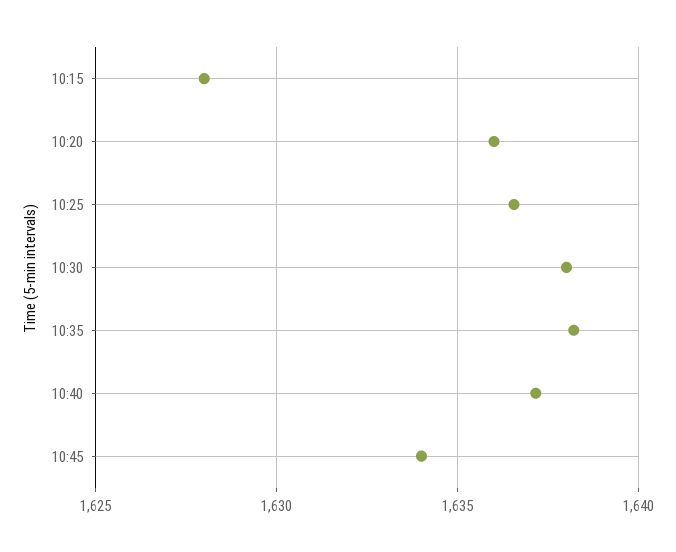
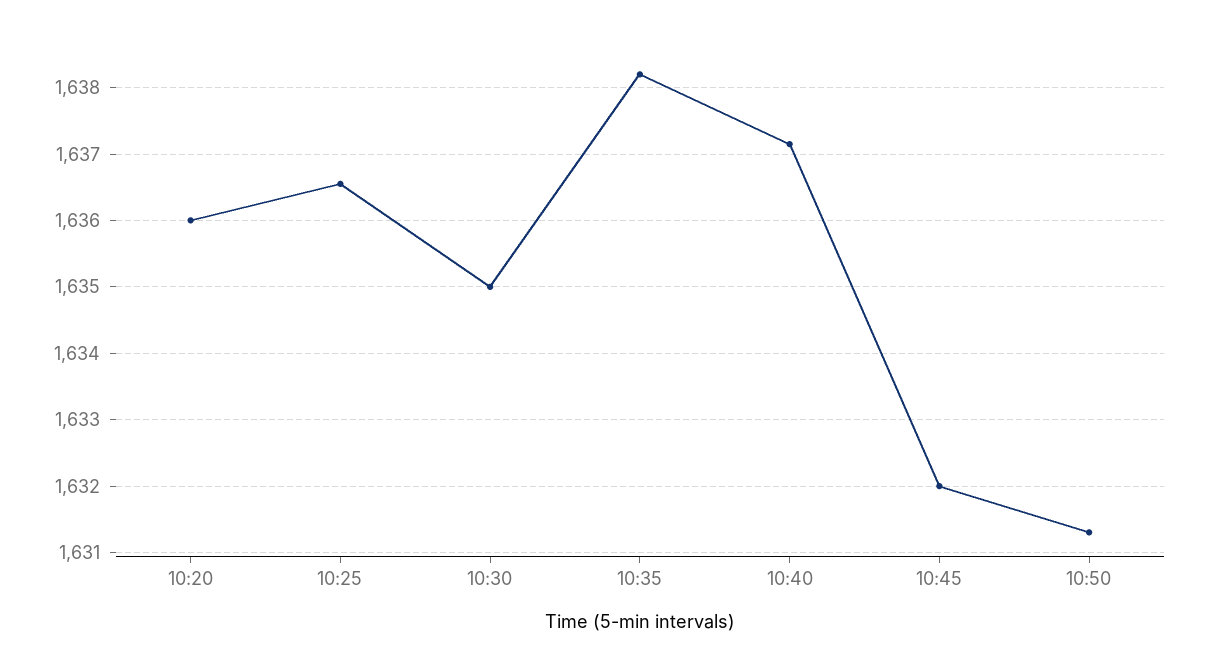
10:15: 1628 -> none
10:30: 1638 -> 1635
10:45: 1634 -> 1632
10:50: none -> 1631.3

